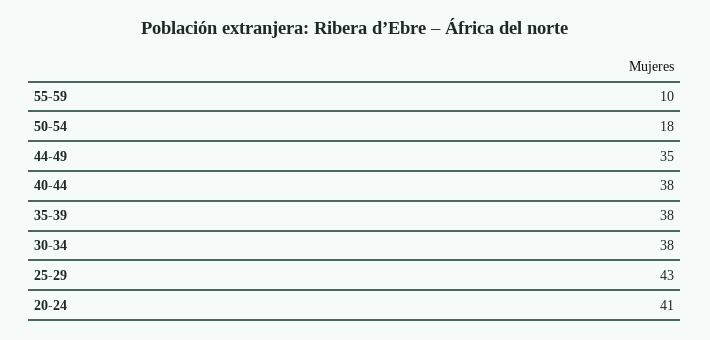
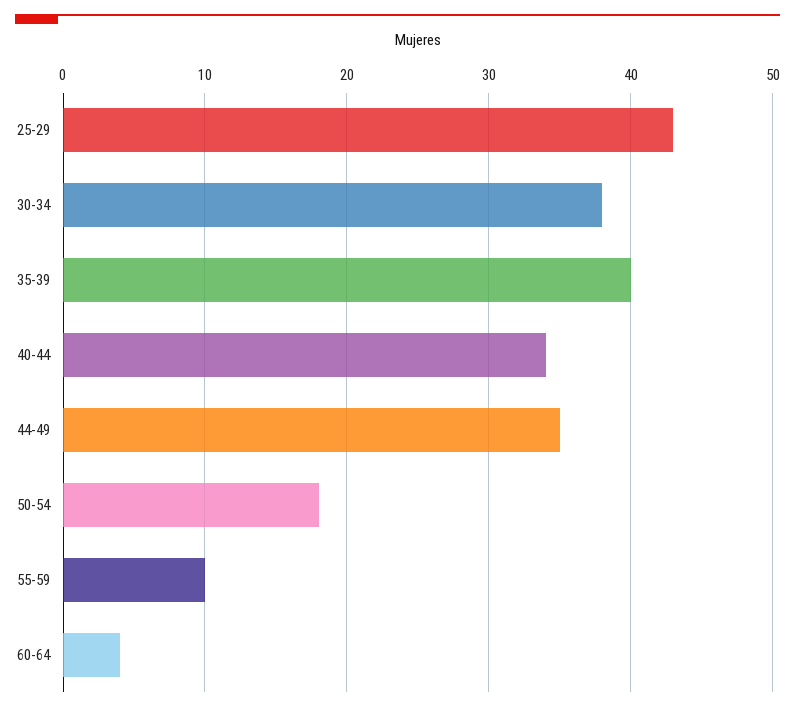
40-44: 38 -> 34
35-39: 38 -> 40
20-24: 41 -> none
60-64: none -> 4

